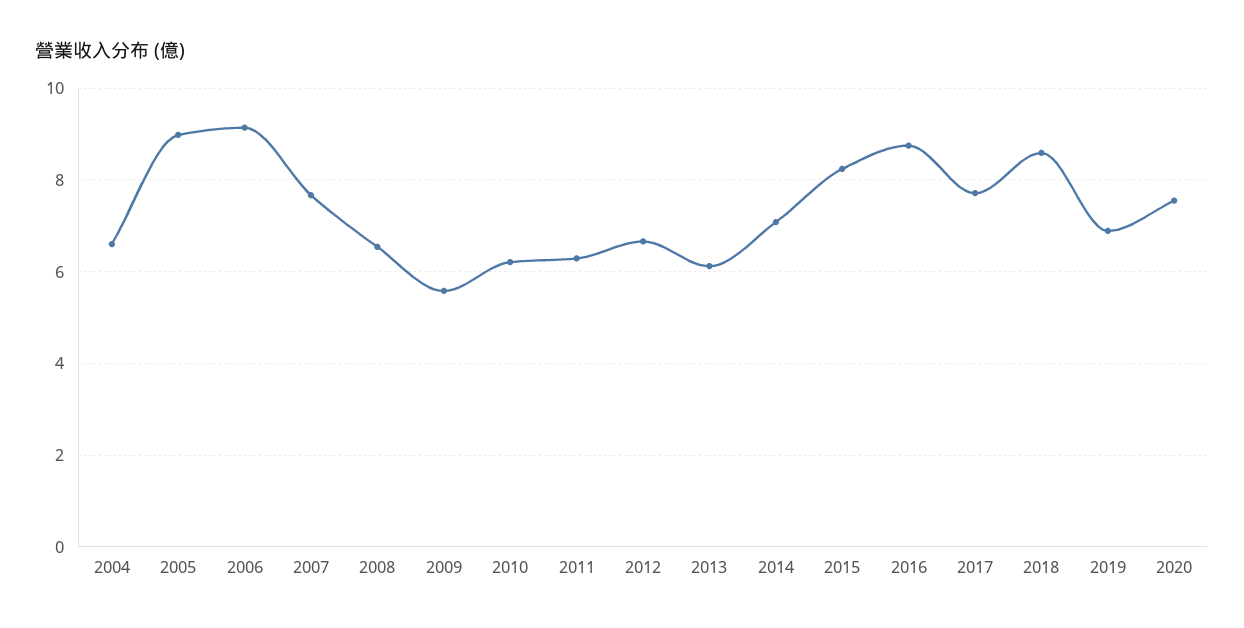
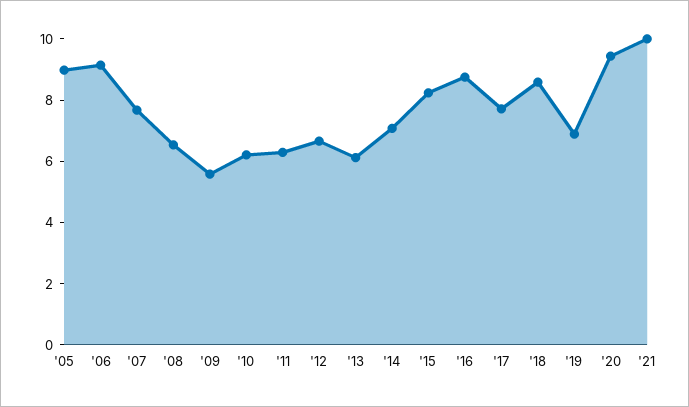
2004: 6.6 -> none
2020: 7.6 -> 9.5
'21: none -> 10

